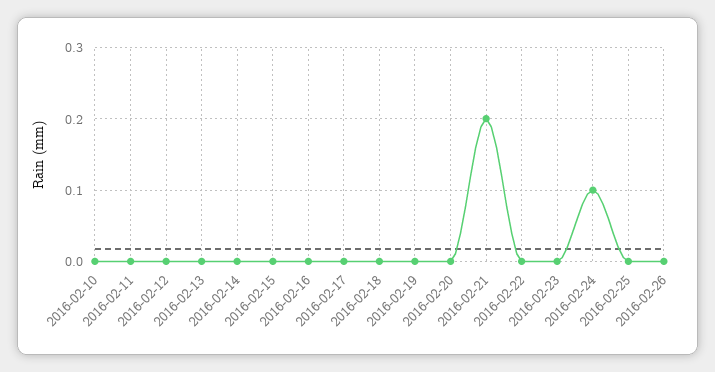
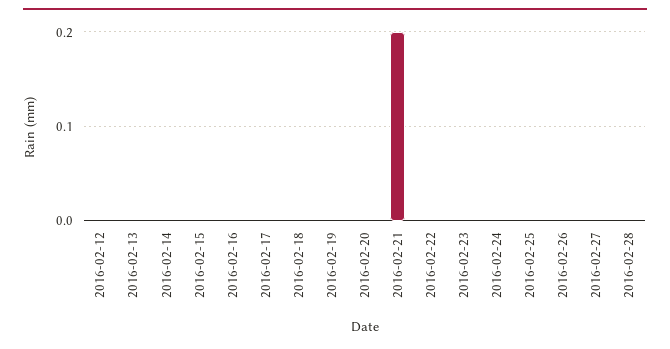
2016-02-10: 0 -> none
2016-02-11: 0 -> none
2016-02-24: 0.1 -> 0
2016-02-27: none -> 0
2016-02-28: none -> 0

